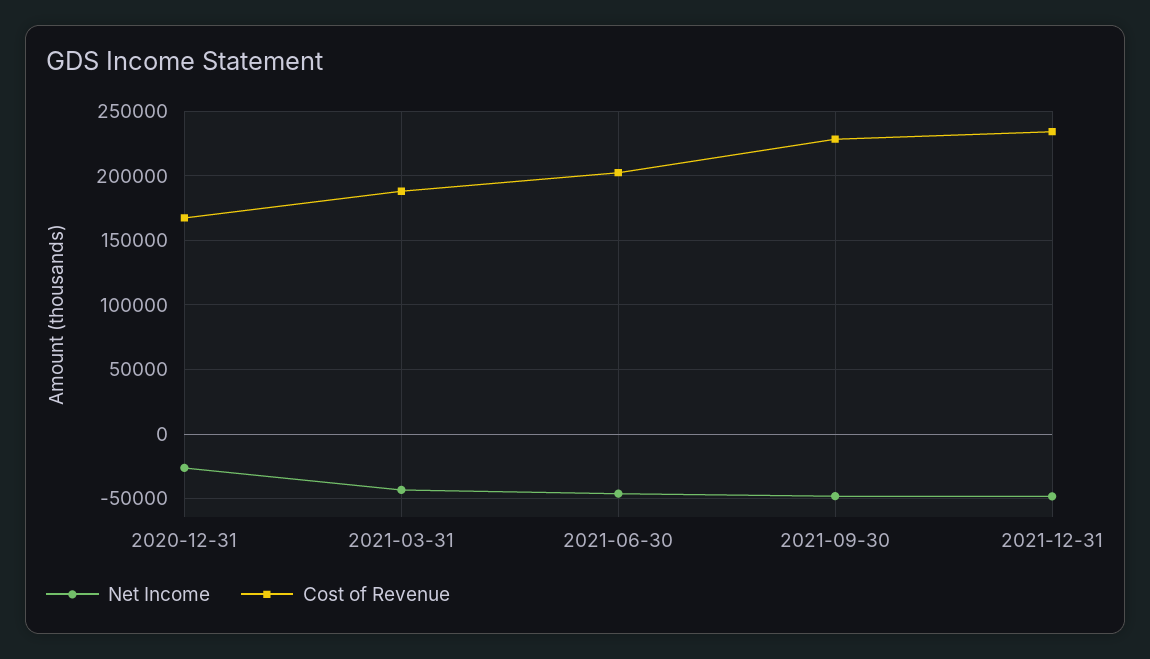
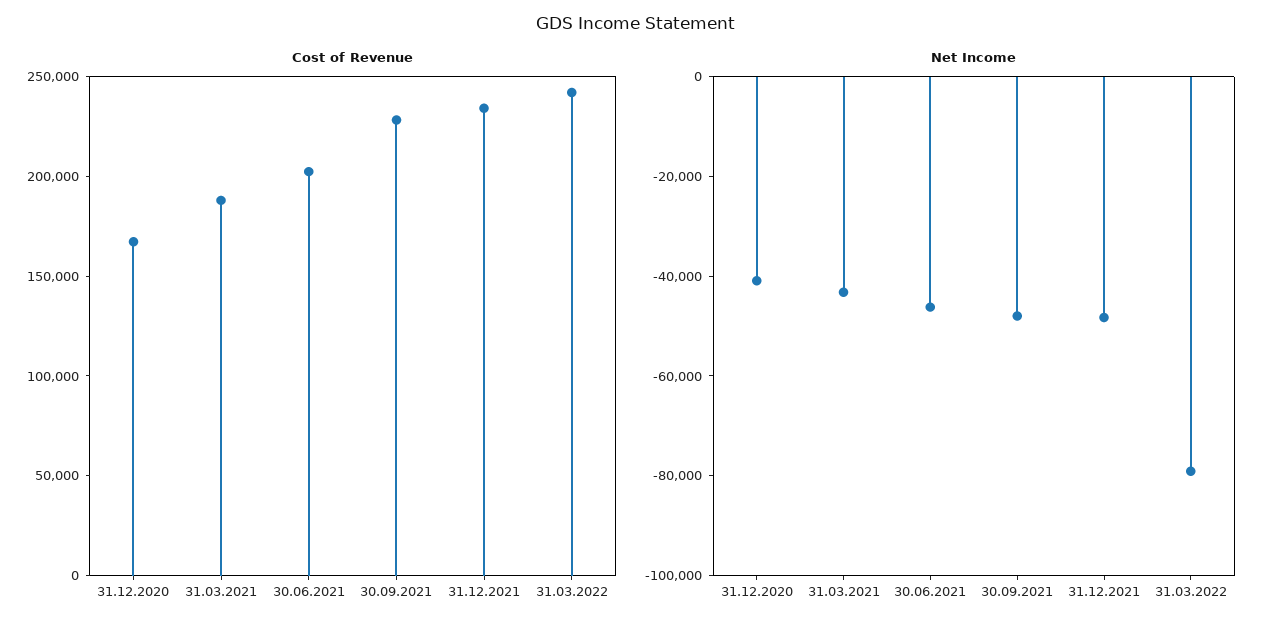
Net Income, 2020-12-31: -25000 -> -40000
Cost of Revenue, 31.03.2022: none -> 240000
Net Income, 31.03.2022: none -> -80000

